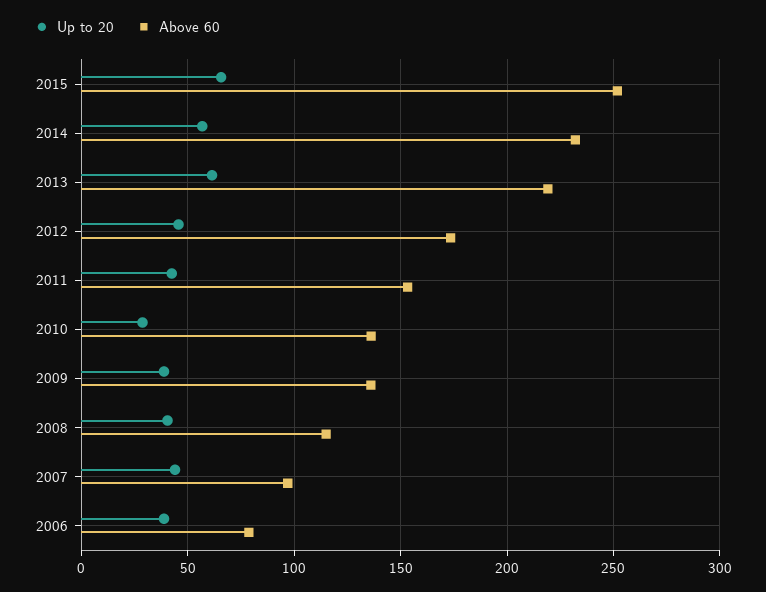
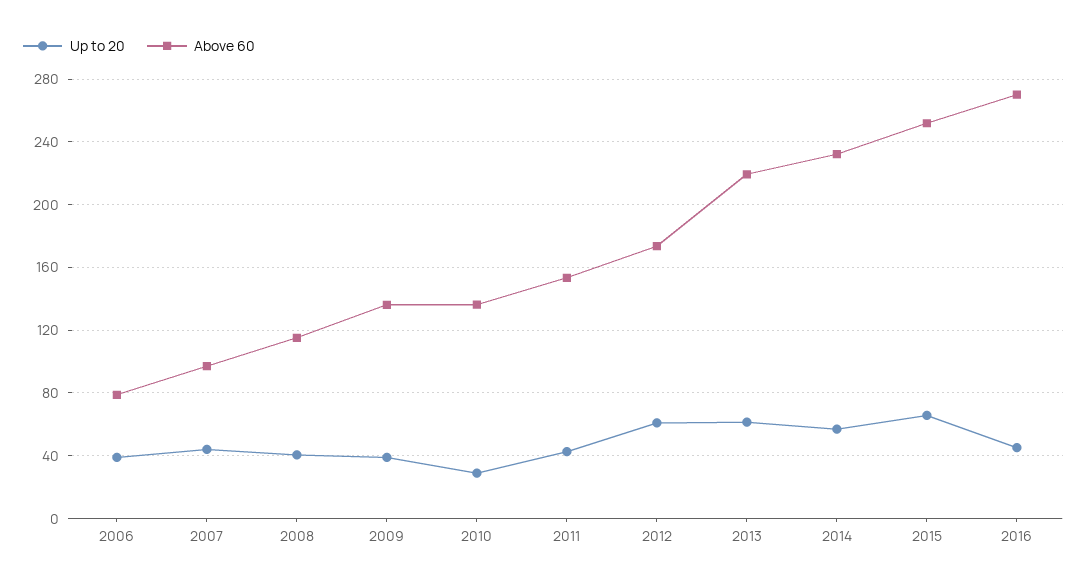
Up to 20, 2012: 45 -> 60
Up to 20, 2016: none -> 45
Above 60, 2016: none -> 270

